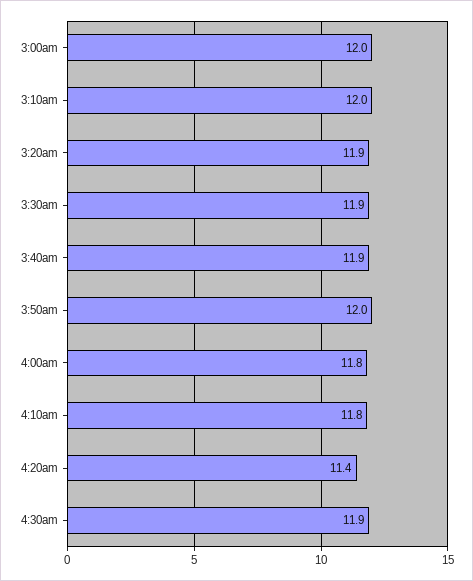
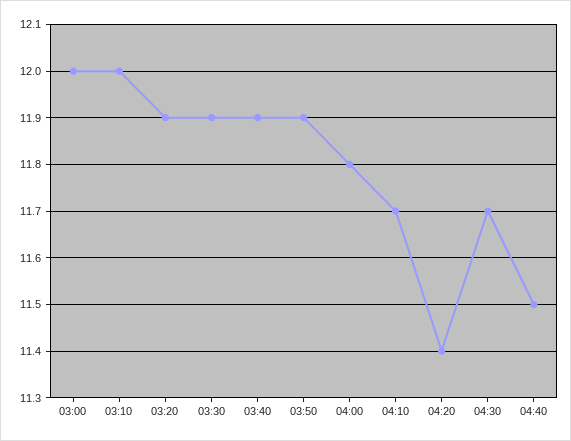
3:50am: 12 -> 11.9
4:10am: 11.8 -> 11.7
4:30am: 11.9 -> 11.7
04:40: none -> 11.5

